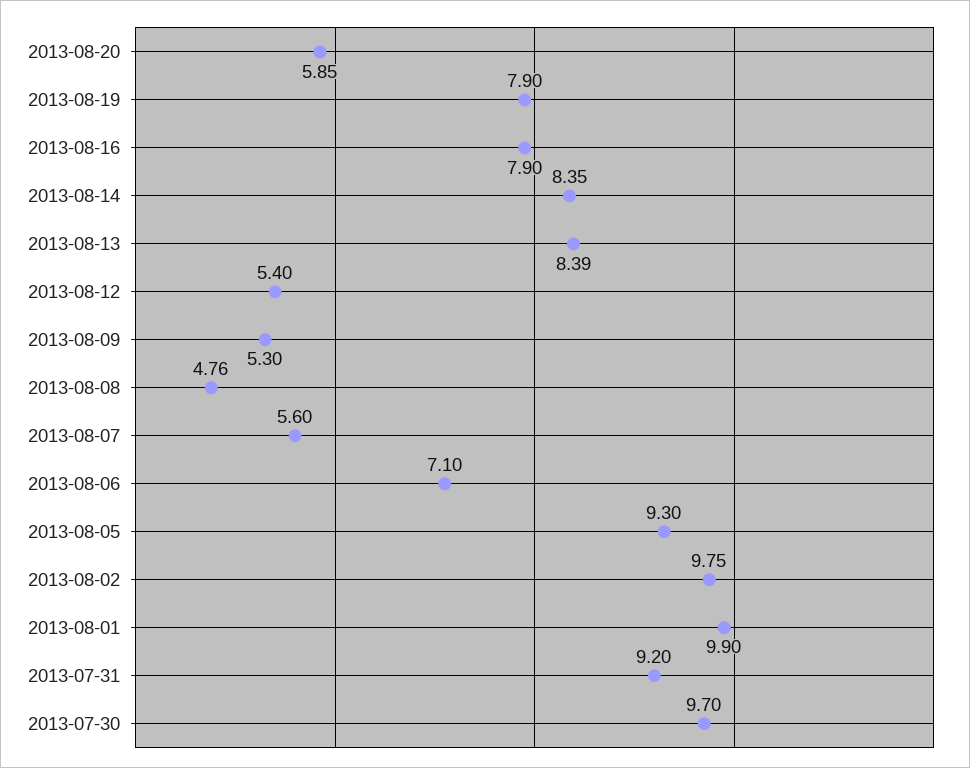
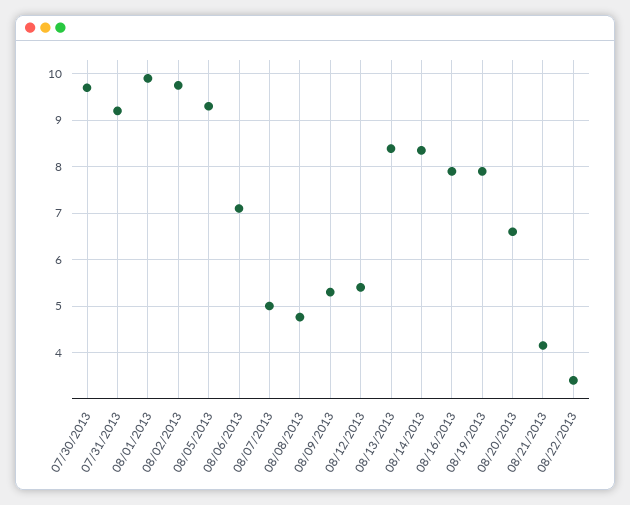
2013-08-20: 5.85 -> 6.6
2013-08-07: 5.6 -> 5
08/21/2013: none -> 4.2
08/22/2013: none -> 3.4

